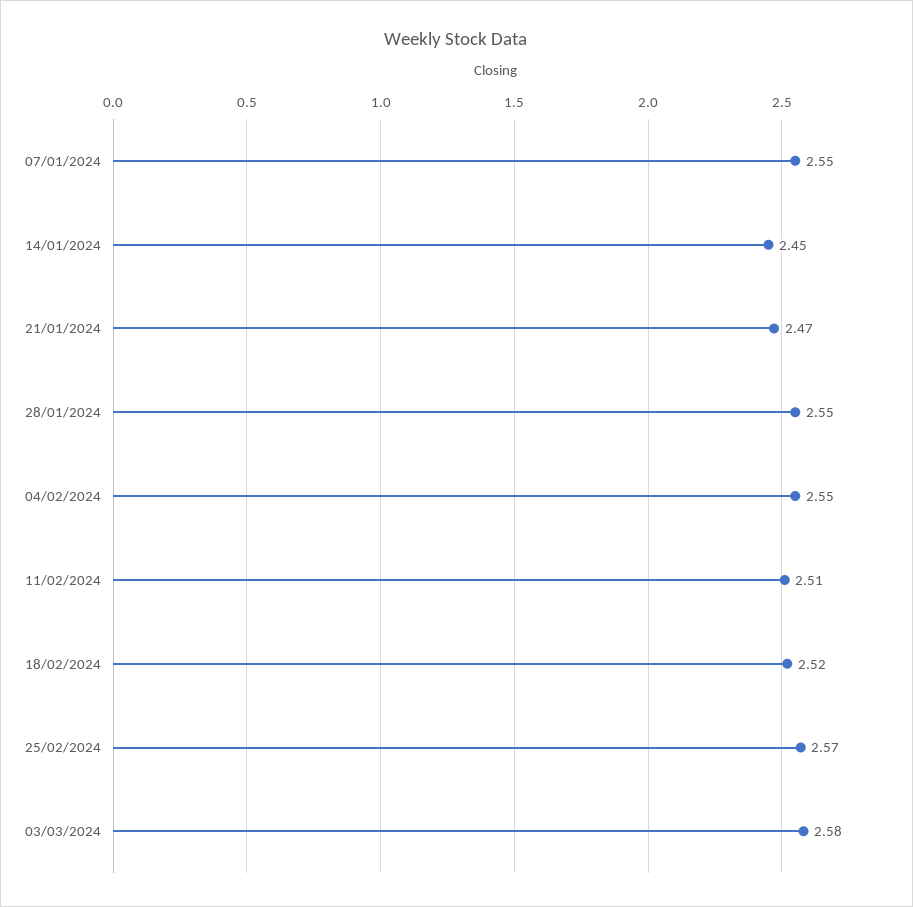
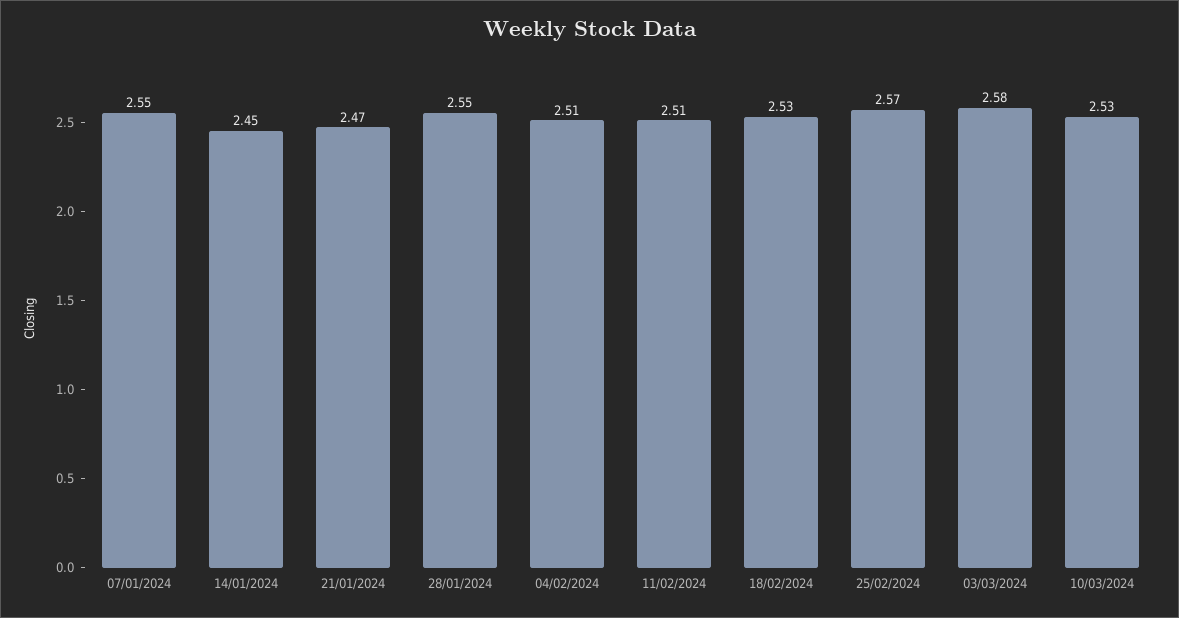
04/02/2024: 2.55 -> 2.51
18/02/2024: 2.52 -> 2.53
10/03/2024: none -> 2.53

